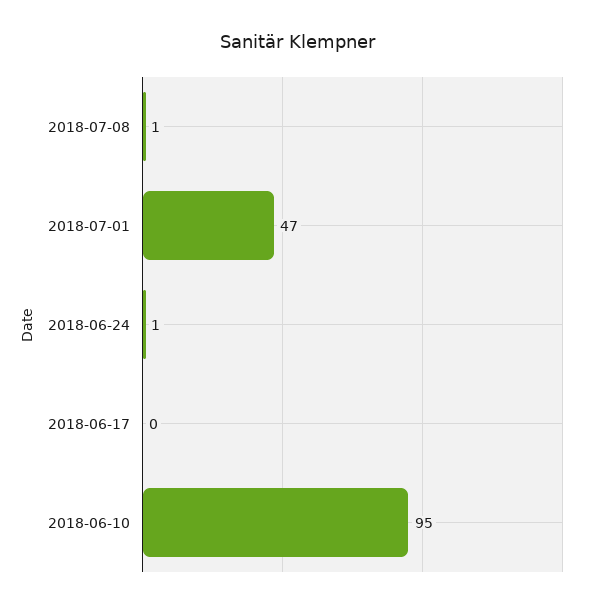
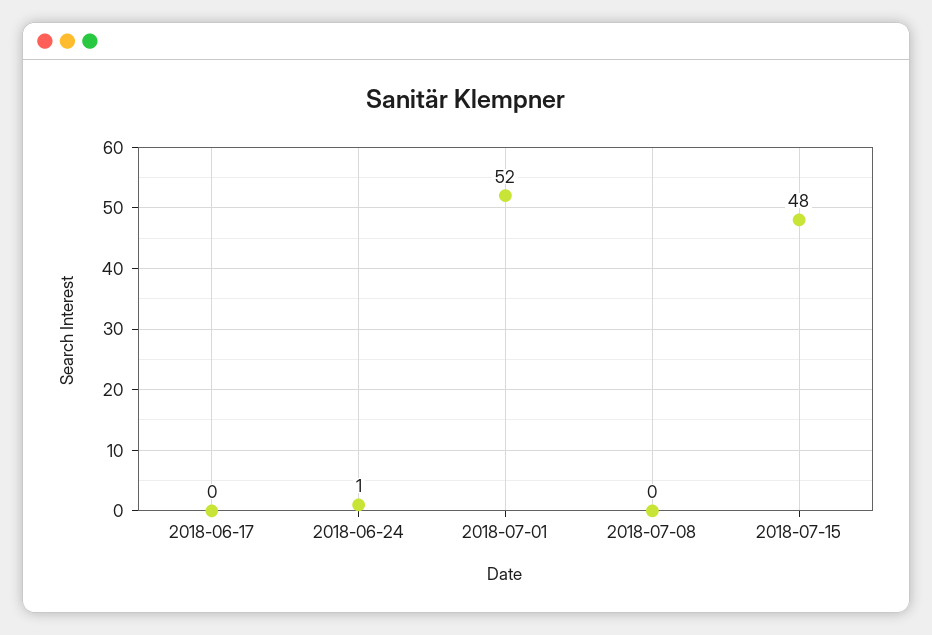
2018-07-08: 1 -> 0
2018-07-01: 47 -> 52
2018-06-10: 95 -> none
2018-07-15: none -> 48

